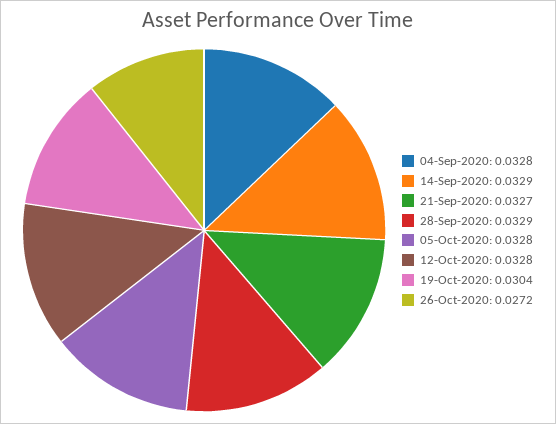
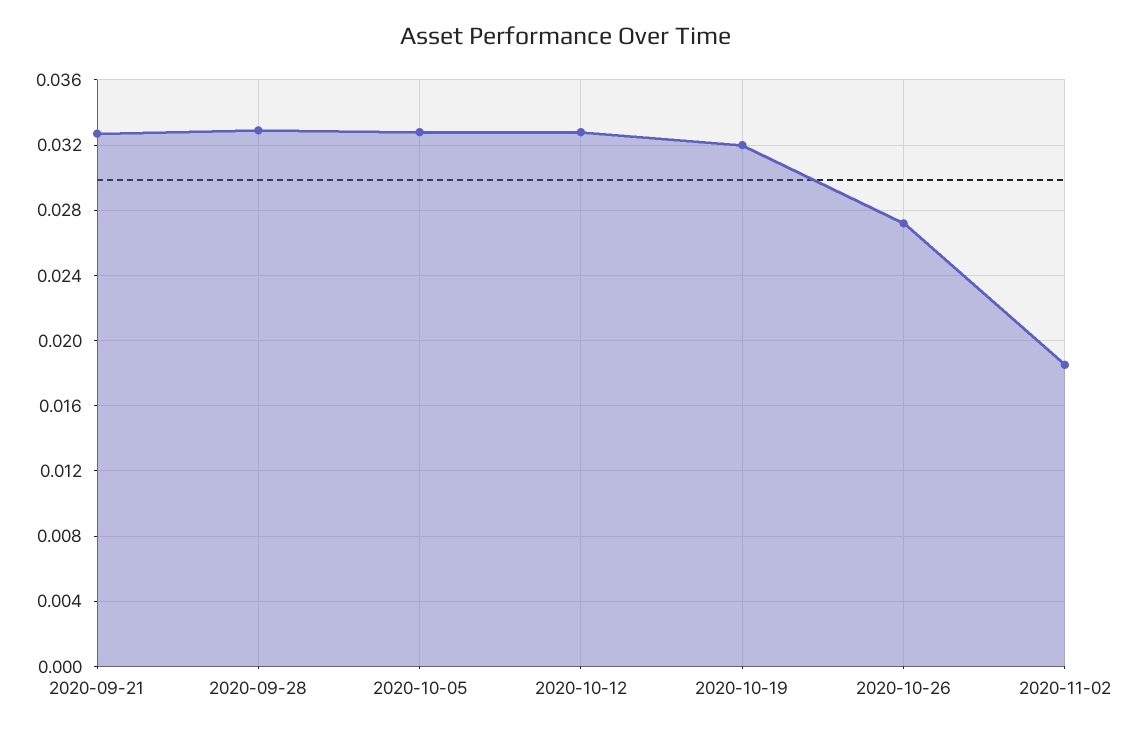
04-Sep-2020: 0.0328 -> none
14-Sep-2020: 0.0329 -> none
19-Oct-2020: 0.0304 -> 0.032
2020-11-02: none -> 0.0185

